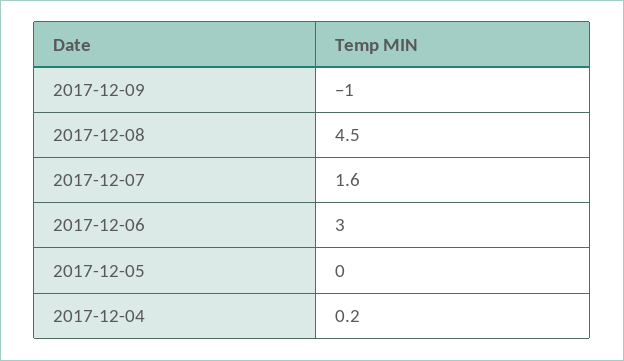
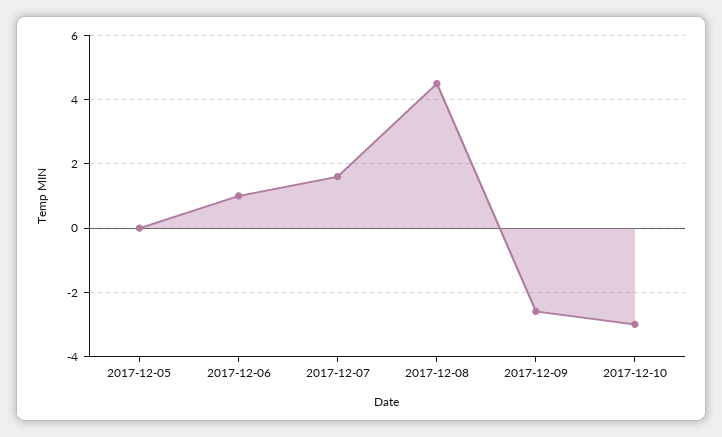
2017-12-09: -1 -> -2.5
2017-12-06: 3 -> 1
2017-12-04: 0.2 -> none
2017-12-10: none -> -3

